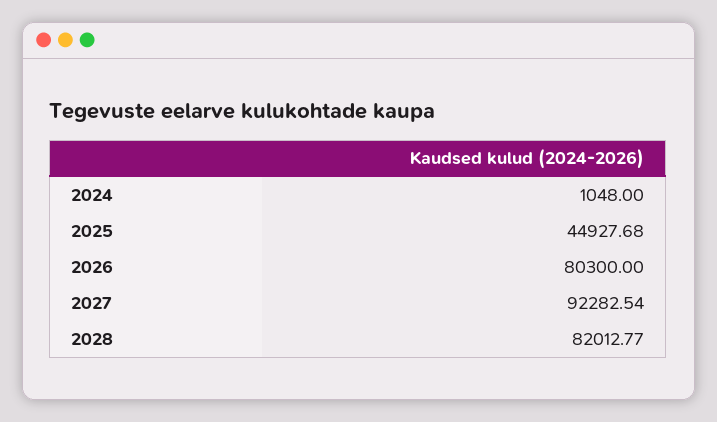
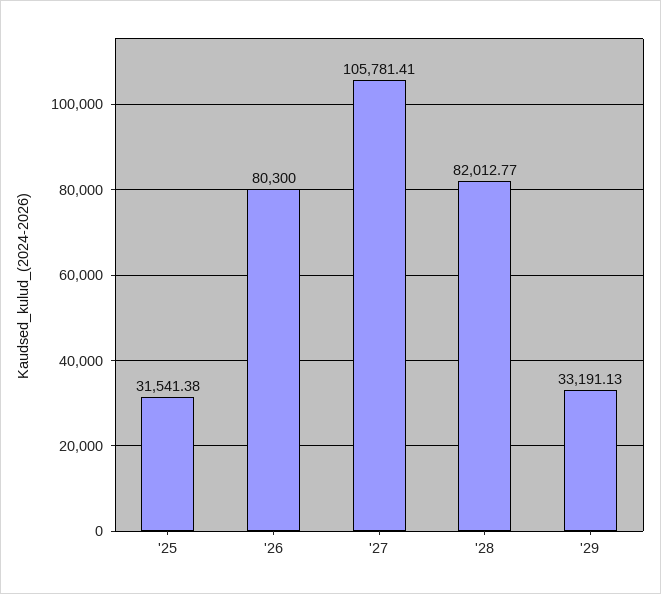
2024: 1048 -> none
2025: 44927.68 -> 31541.38
2027: 92282.54 -> 105781.41
'29: none -> 33191.13

